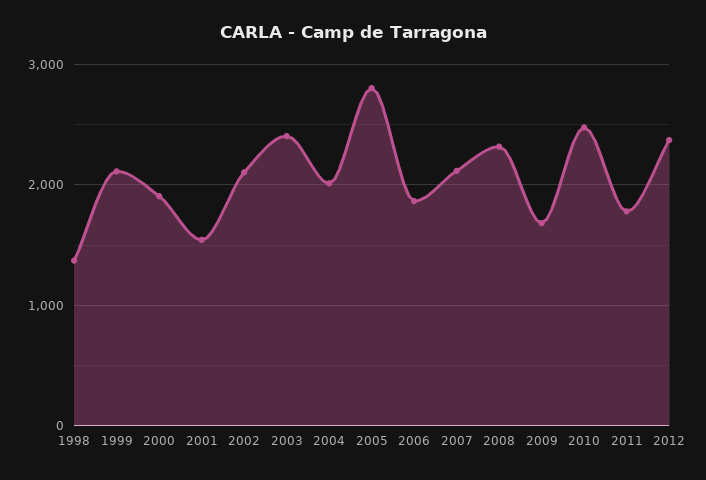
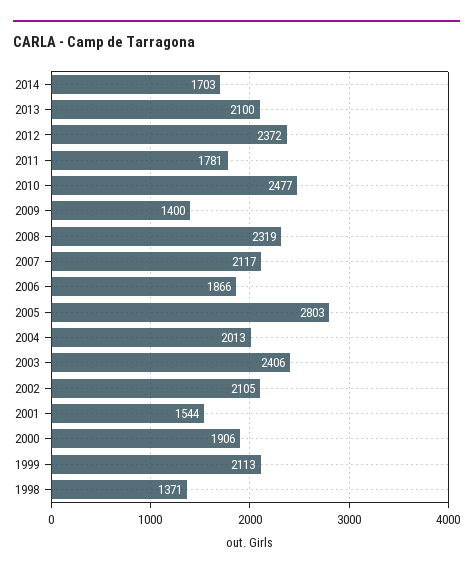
2009: 1700 -> 1400
2014: none -> 1703
2013: none -> 2100

